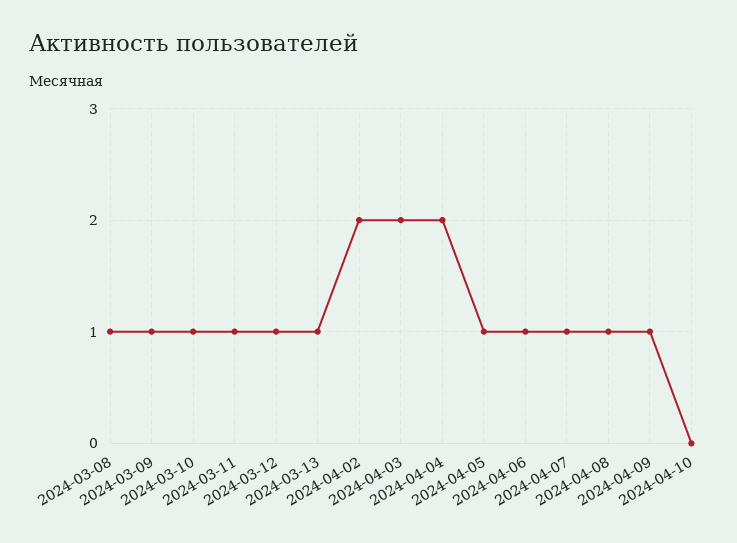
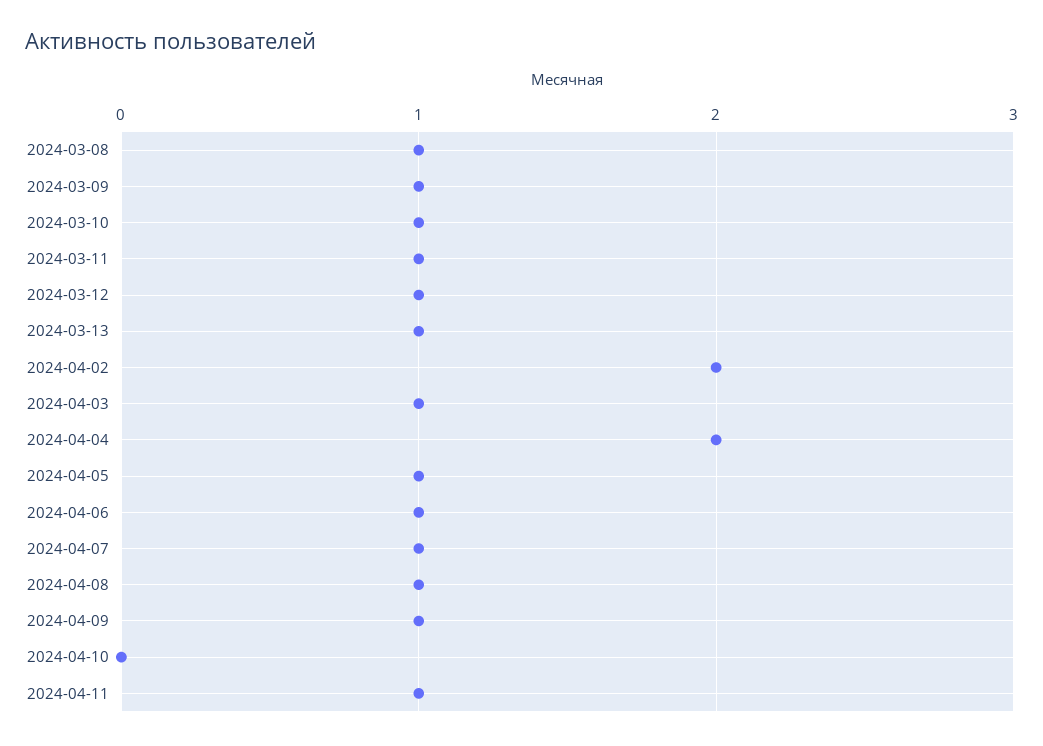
2024-04-03: 2 -> 1
2024-04-11: none -> 1

